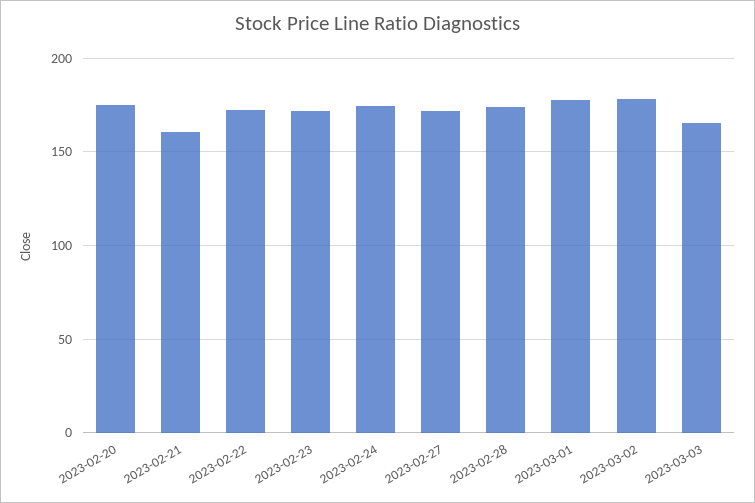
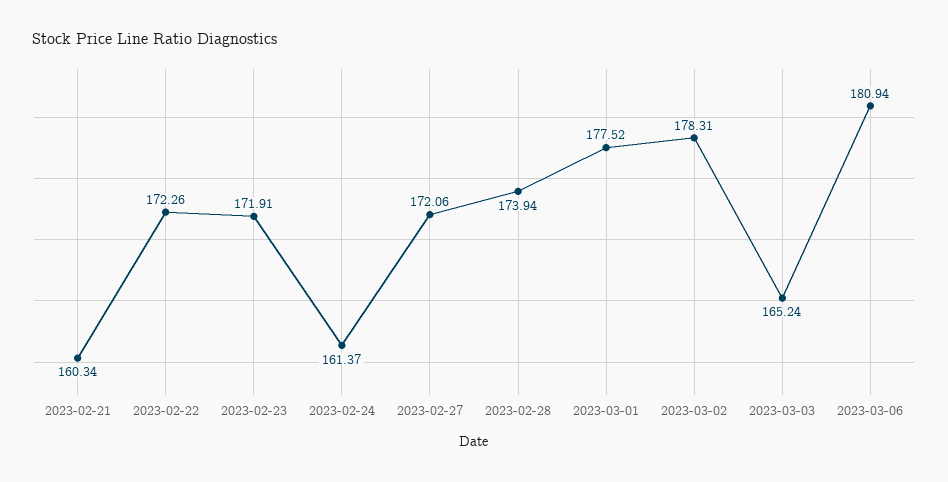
2023-02-20: 175 -> none
2023-02-24: 175 -> 161.37
2023-03-06: none -> 180.94

